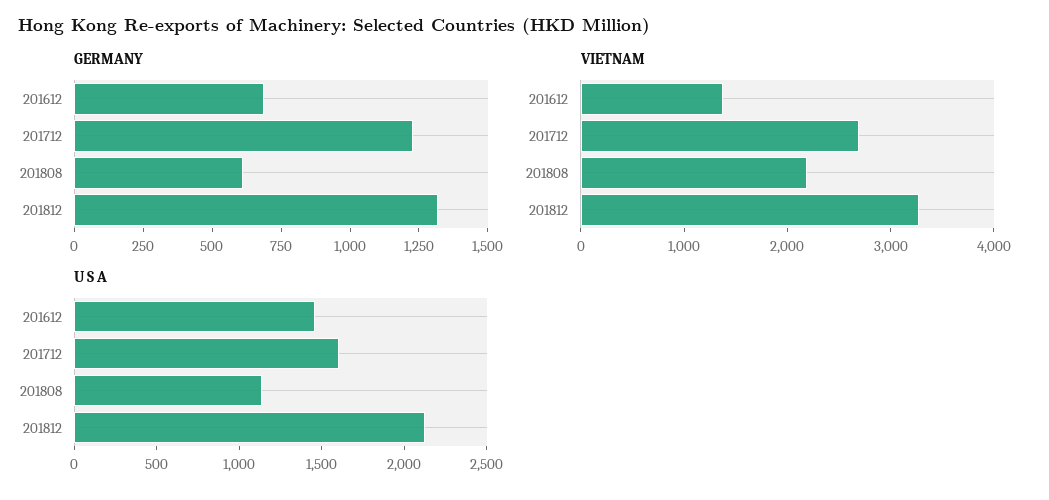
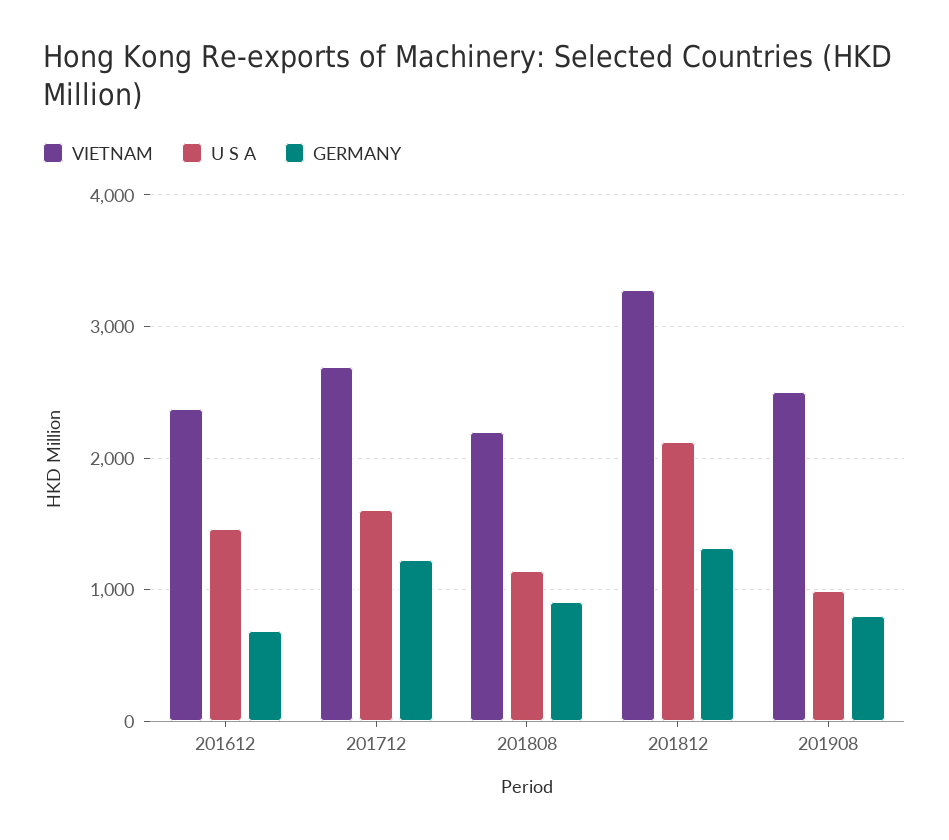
GERMANY, 201808: 600 -> 900
VIETNAM, 201612: 1400 -> 2400
VIETNAM, 201908: none -> 2500
U S A, 201908: none -> 1000
GERMANY, 201908: none -> 800

